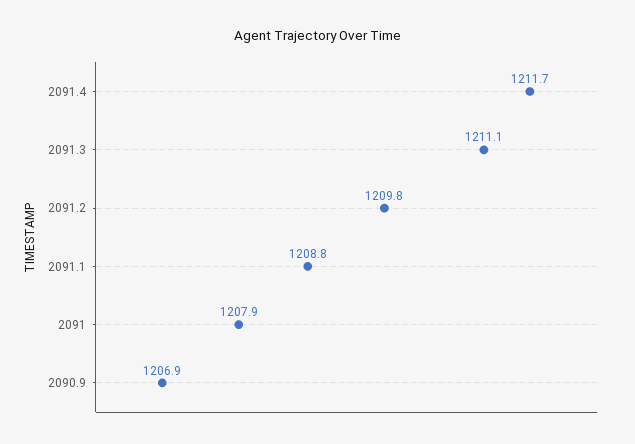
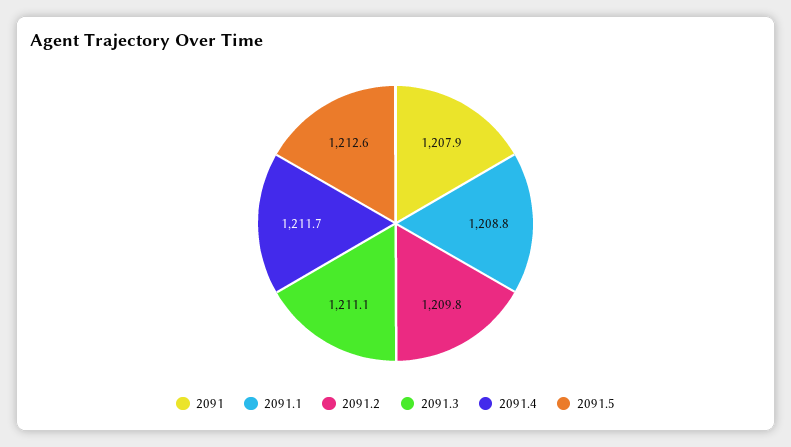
2090.9: 1206.9 -> none
2091.5: none -> 1212.6

